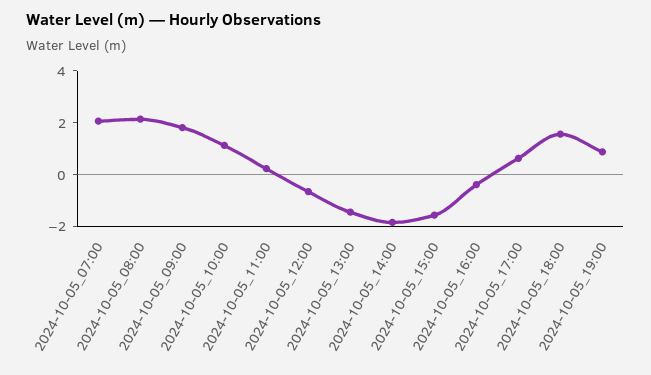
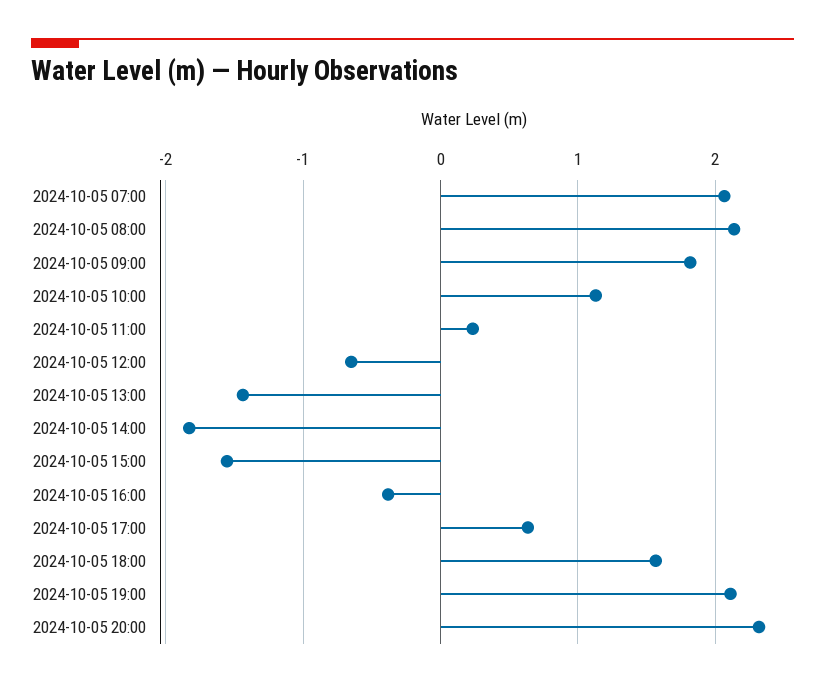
2024-10-05_19:00: 1 -> 2.1
2024-10-05 20:00: none -> 2.3

